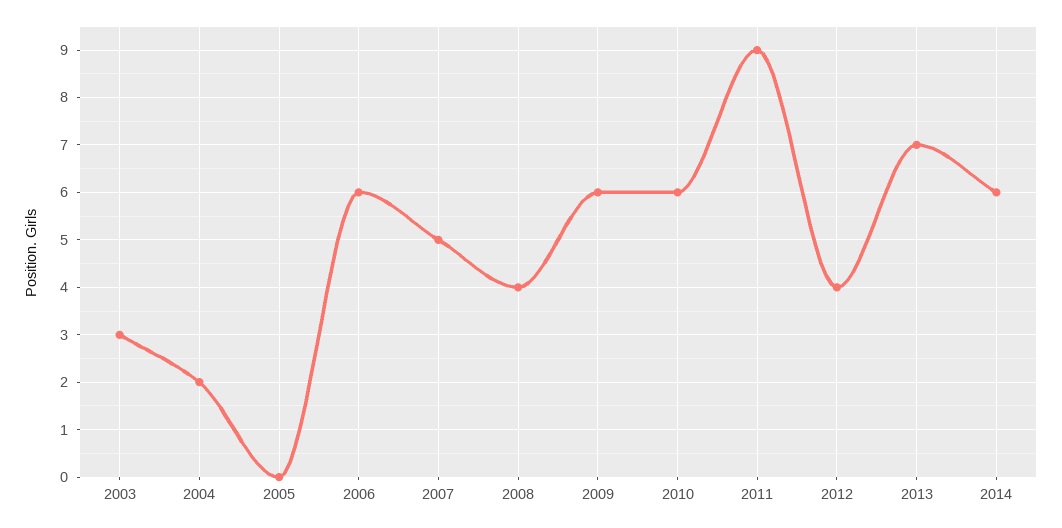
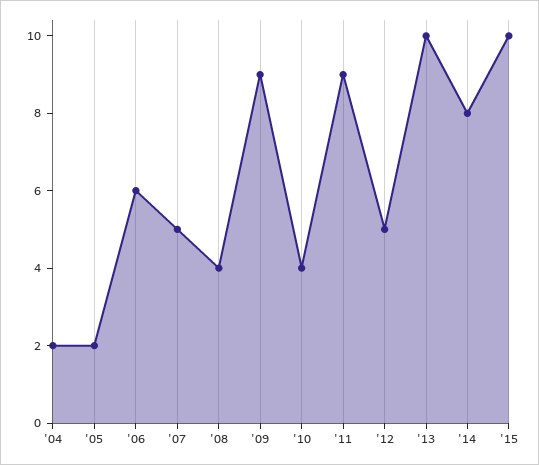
2003: 3 -> none
2005: 0 -> 2
2009: 6 -> 9
2010: 6 -> 4
2012: 4 -> 5
2013: 7 -> 10
2014: 6 -> 8
'15: none -> 10

